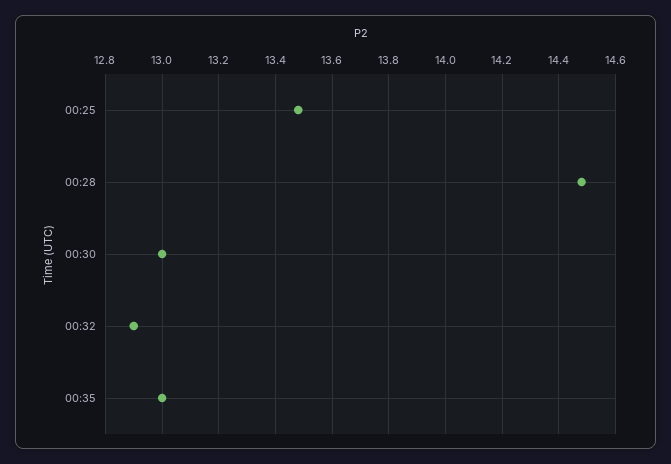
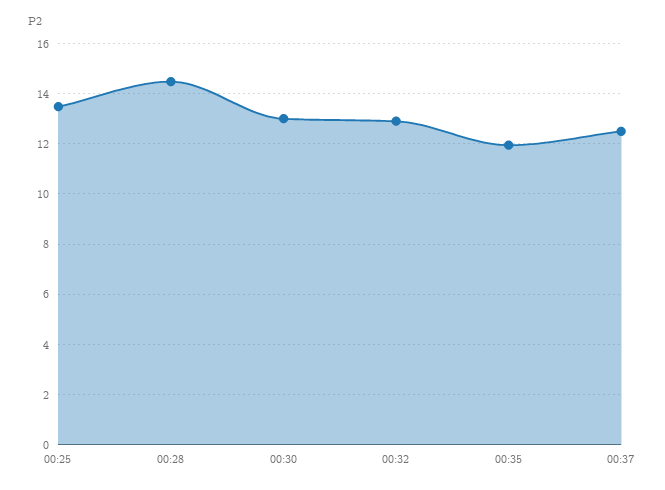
00:35: 13 -> 12
00:37: none -> 12.5

